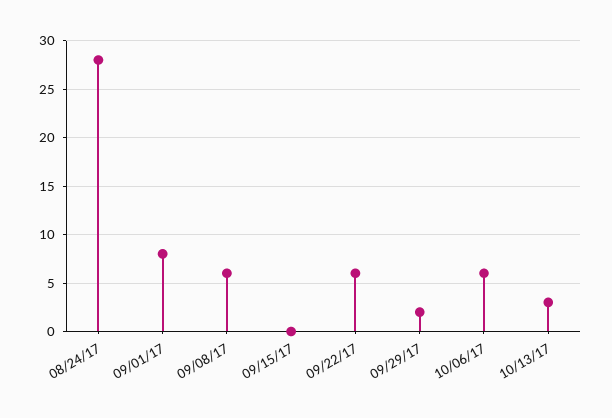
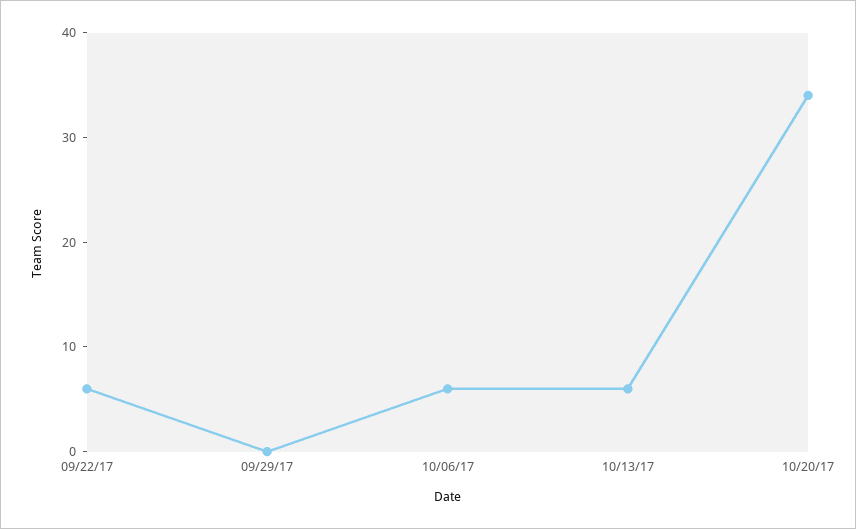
08/24/17: 28 -> none
09/01/17: 8 -> none
09/08/17: 6 -> none
09/15/17: 0 -> none
09/29/17: 2 -> 0
10/13/17: 3 -> 6
10/20/17: none -> 34

